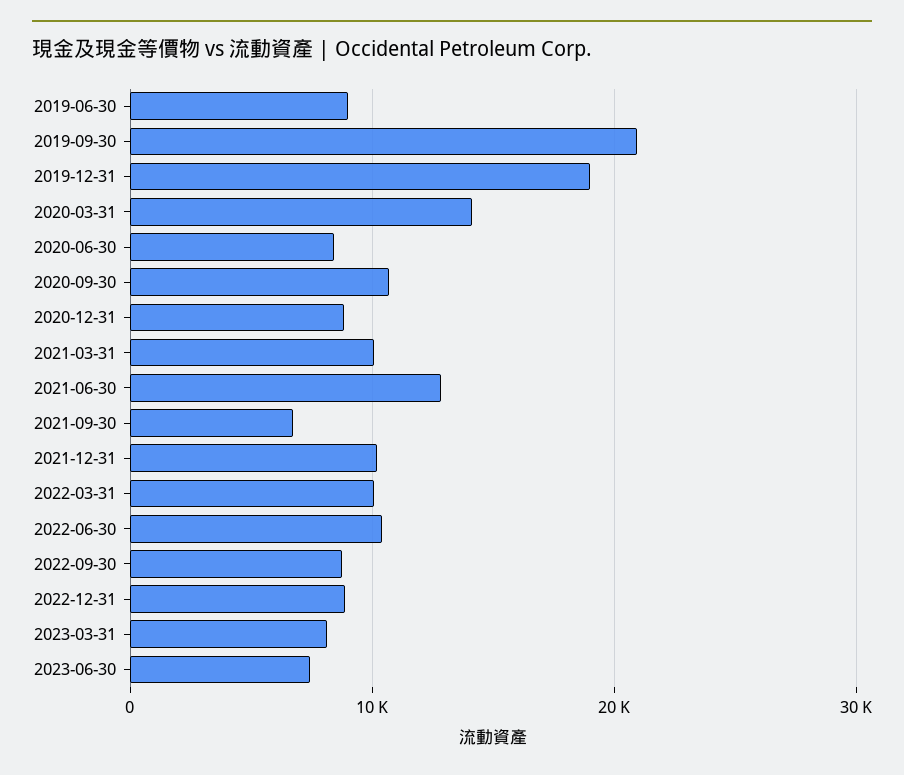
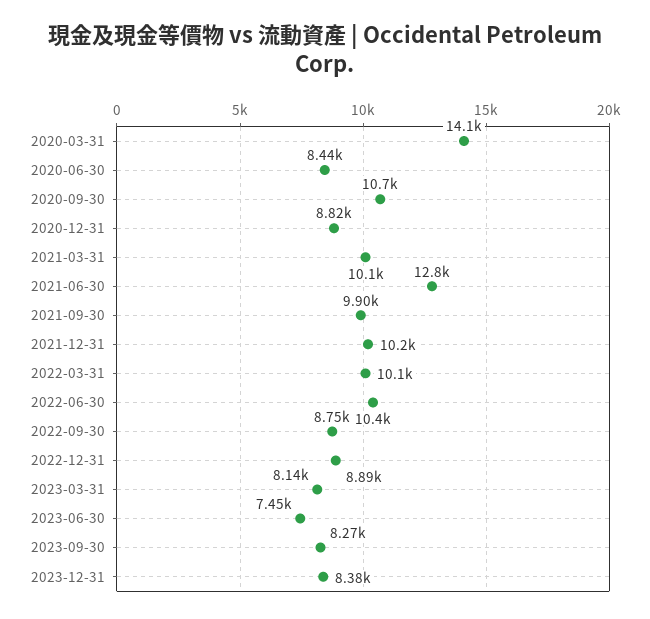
2019-06-30: 9000 -> none
2019-09-30: 21000 -> none
2019-12-31: 19000 -> none
2021-09-30: 7000 -> 9900
2023-09-30: none -> 8270
2023-12-31: none -> 8380

